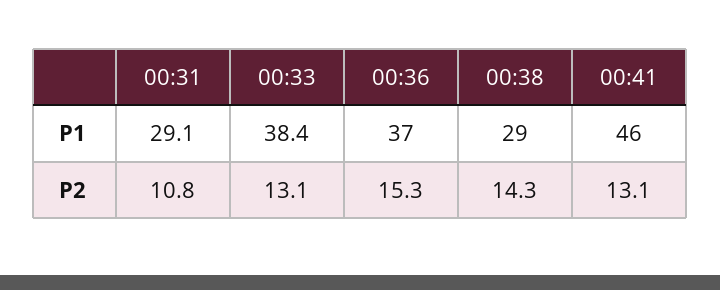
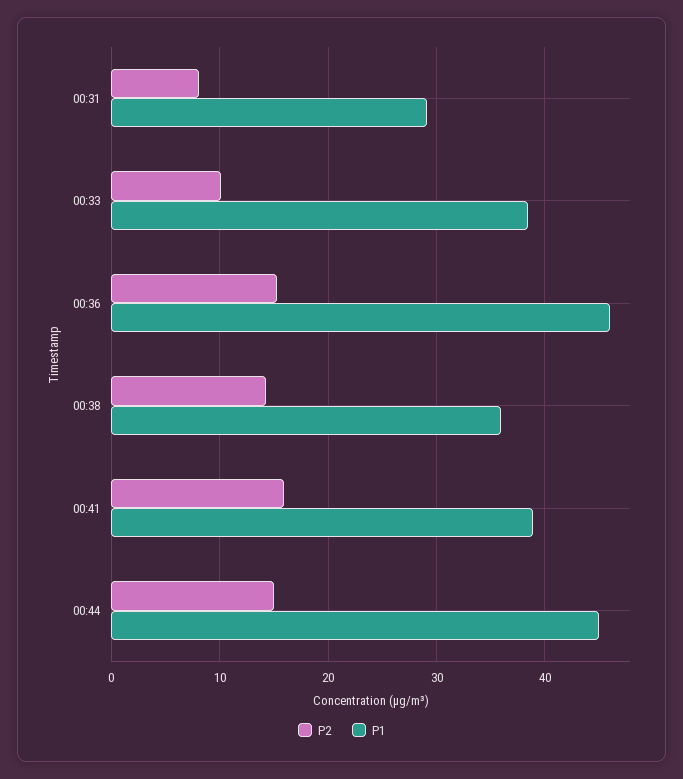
P1, 00:36: 37 -> 46
P1, 00:38: 29 -> 36
P1, 00:41: 46 -> 39
P2, 00:31: 10.8 -> 8
P2, 00:33: 13.1 -> 10
P2, 00:41: 13.1 -> 16
P2, 00:44: none -> 15
P1, 00:44: none -> 45

